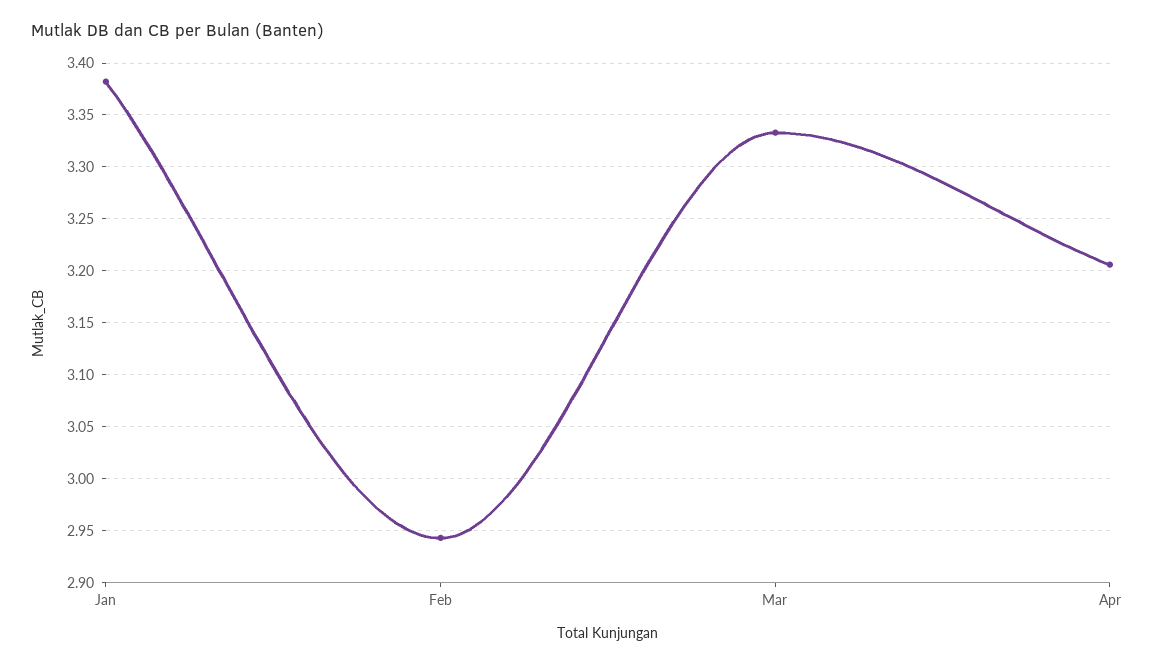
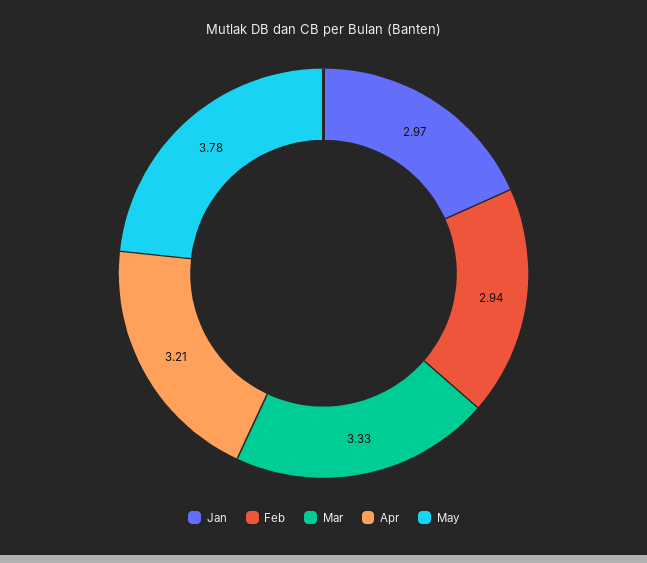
Jan: 3.38 -> 2.97
May: none -> 3.78

